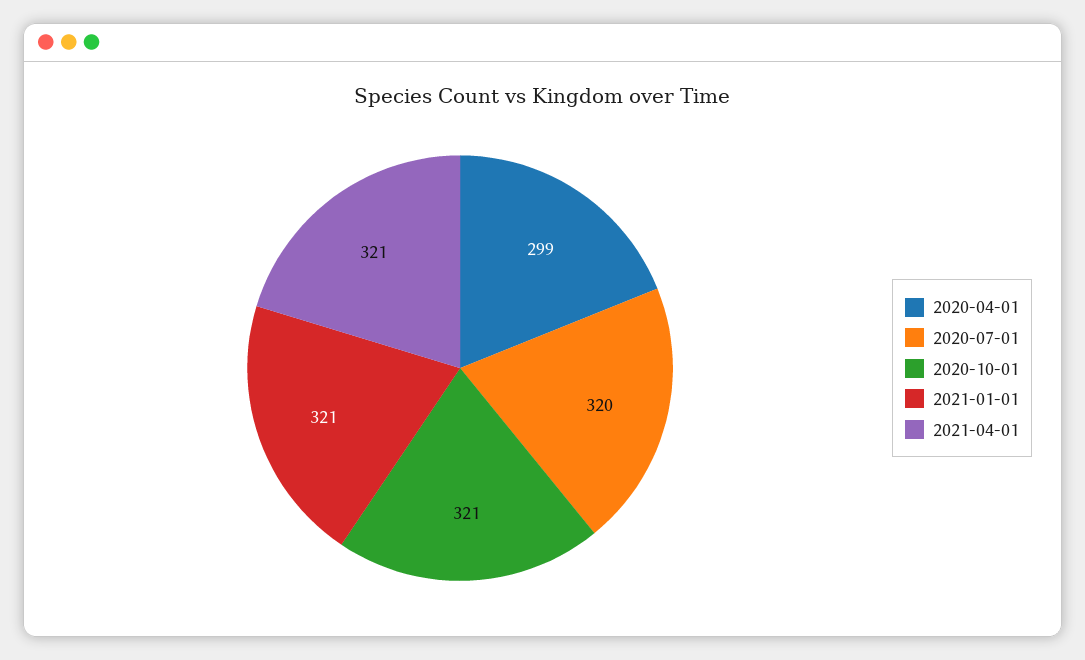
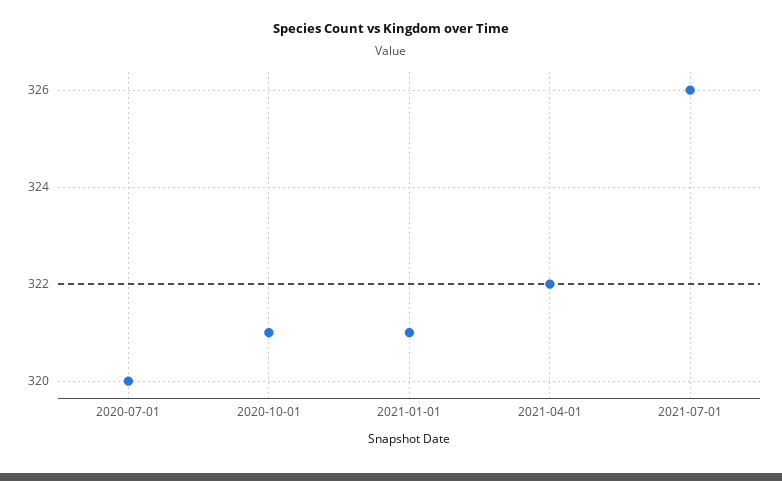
2020-04-01: 299 -> none
2021-04-01: 321 -> 322
2021-07-01: none -> 326

